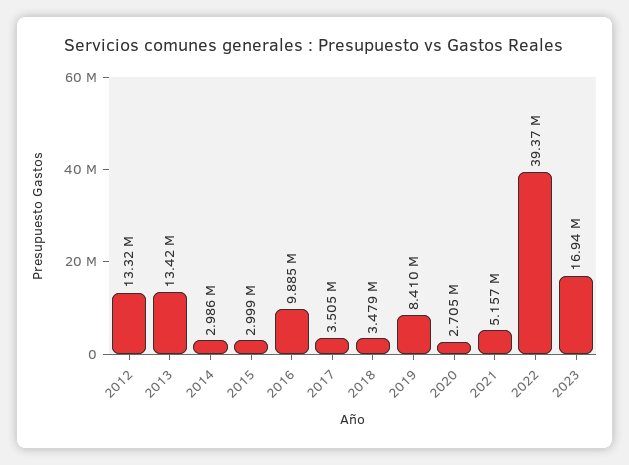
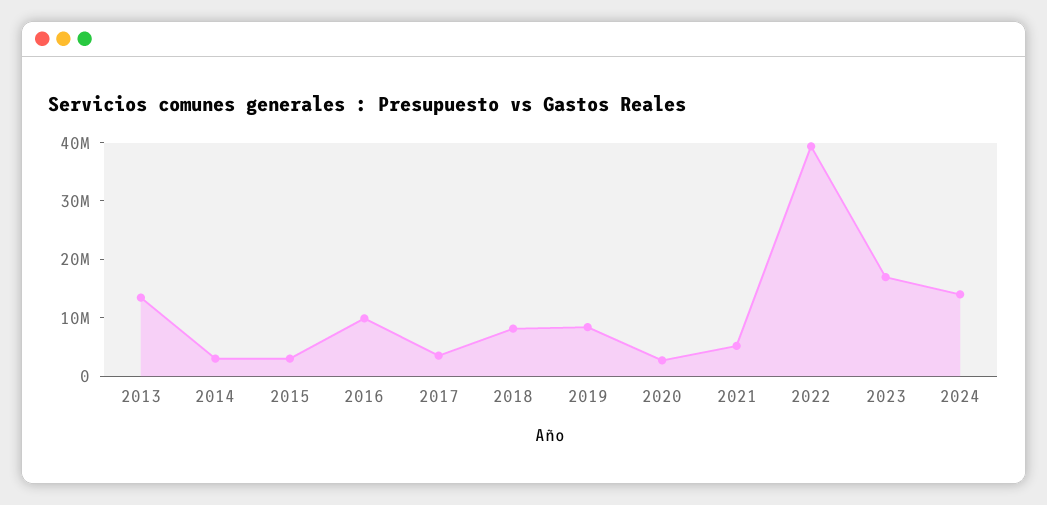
2012: 13320000 -> none
2018: 3479000 -> 8000000
2024: none -> 14000000

